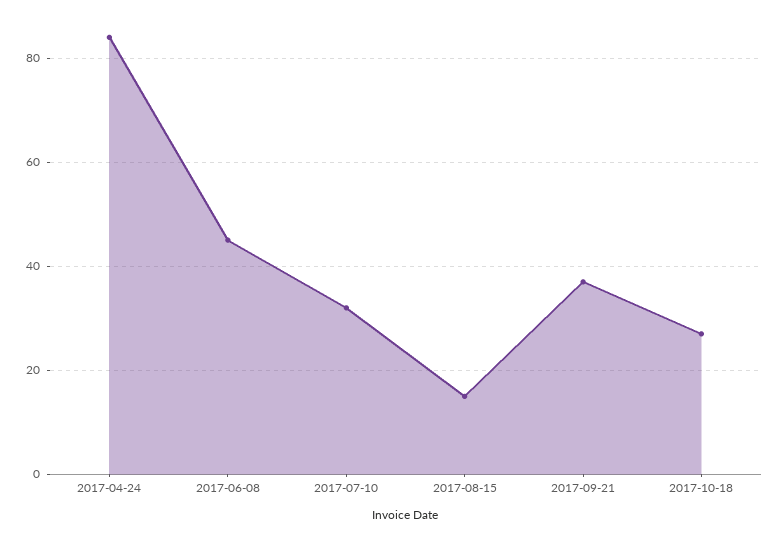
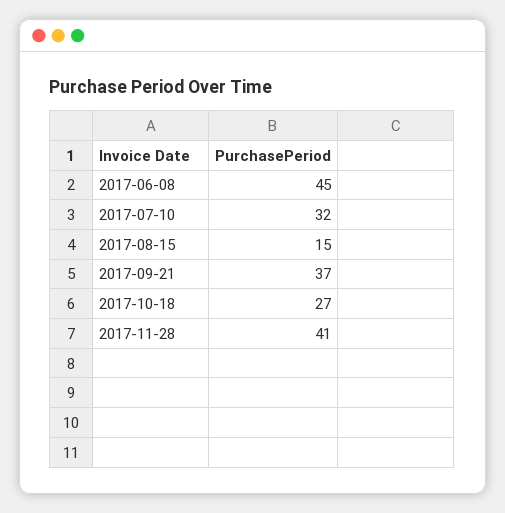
2017-04-24: 85 -> none
2017-11-28: none -> 41

